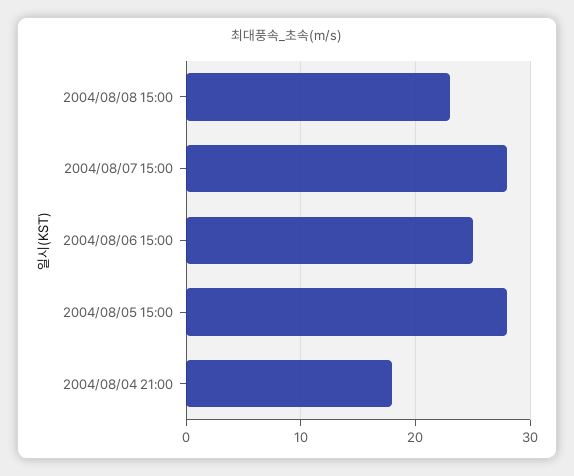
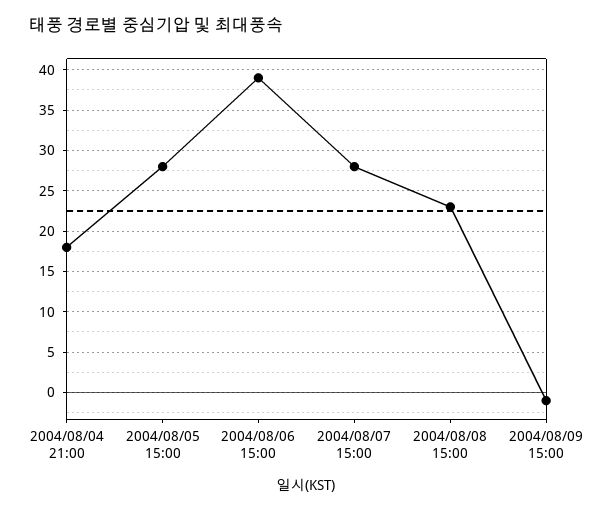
2004/08/06 15:00: 25 -> 39
2004/08/09 15:00: none -> -1

